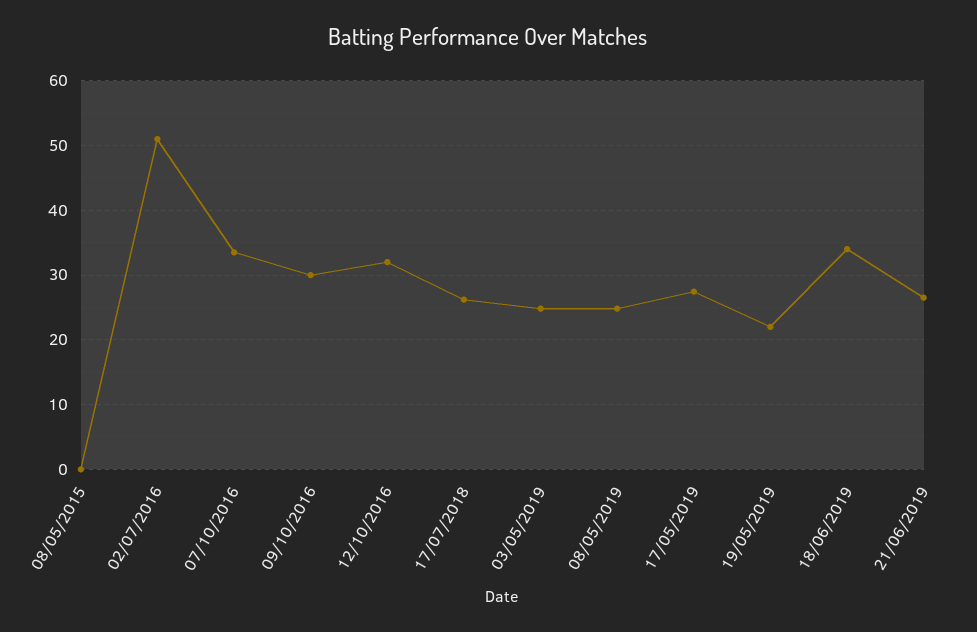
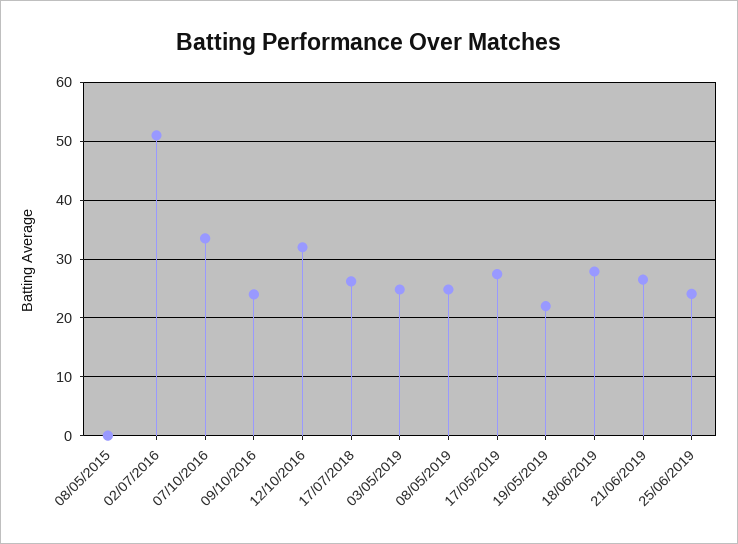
09/10/2016: 30 -> 24
18/06/2019: 34 -> 28
25/06/2019: none -> 24

